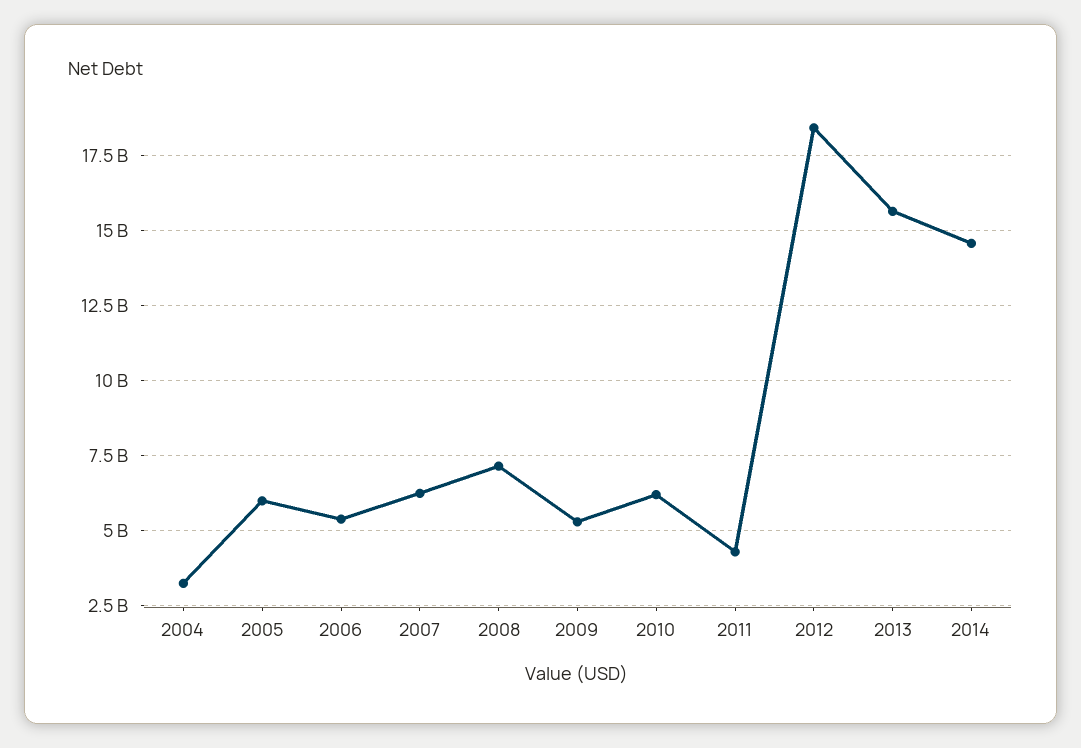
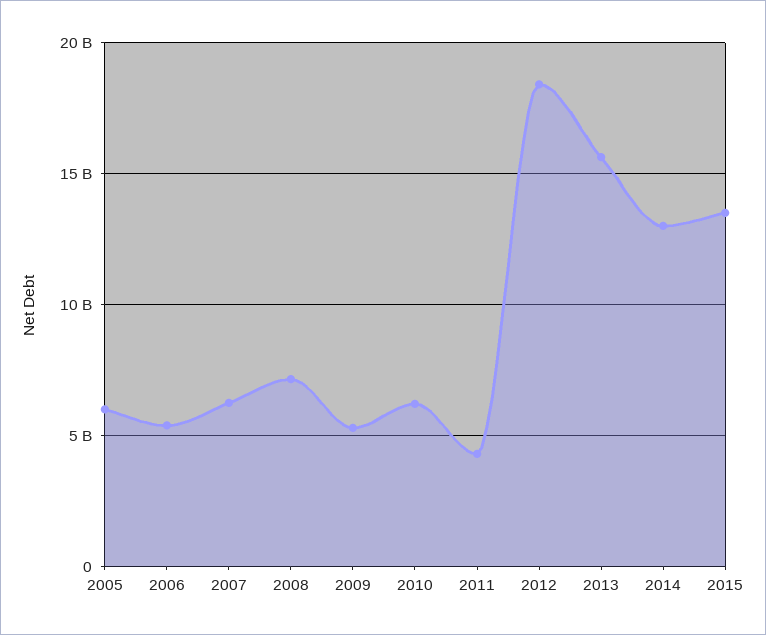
2004: 3250000000 -> none
2014: 14500000000 -> 13000000000
2015: none -> 13500000000

